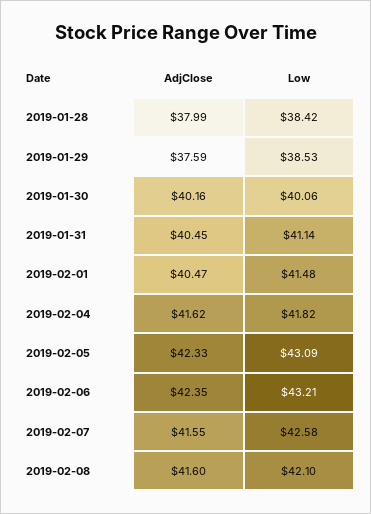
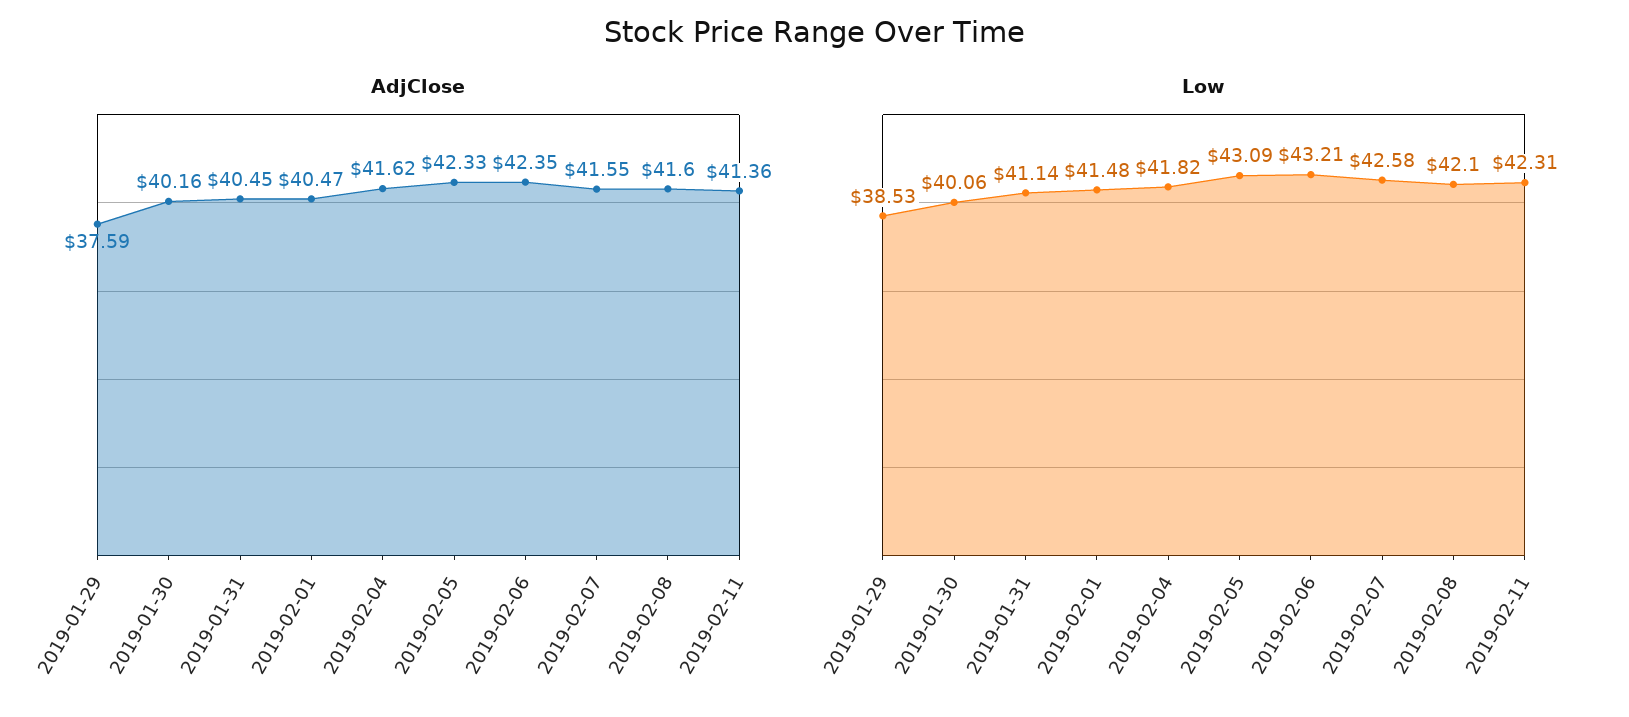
AdjClose, 2019-01-28: 37.99 -> none
Low, 2019-01-28: 38.42 -> none
AdjClose, 2019-02-11: none -> 41.36
Low, 2019-02-11: none -> 42.31

